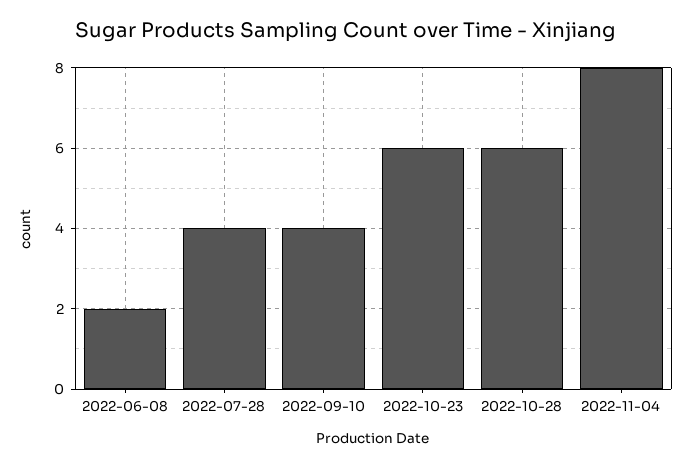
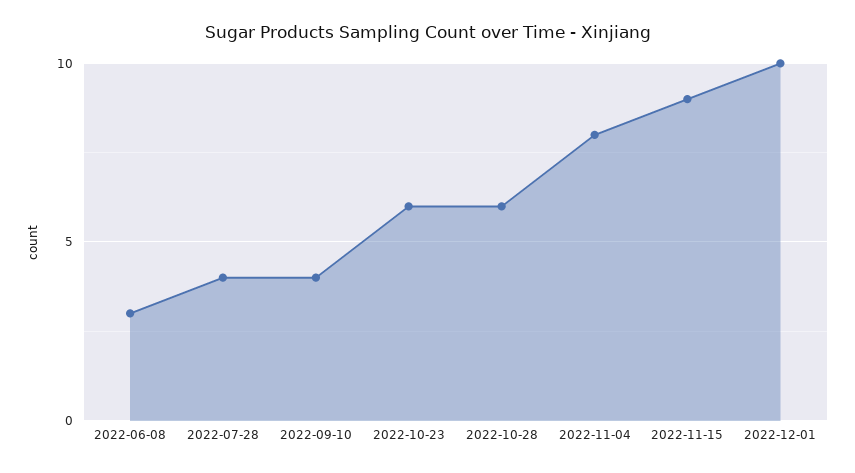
2022-06-08: 2 -> 3
2022-11-15: none -> 9
2022-12-01: none -> 10

